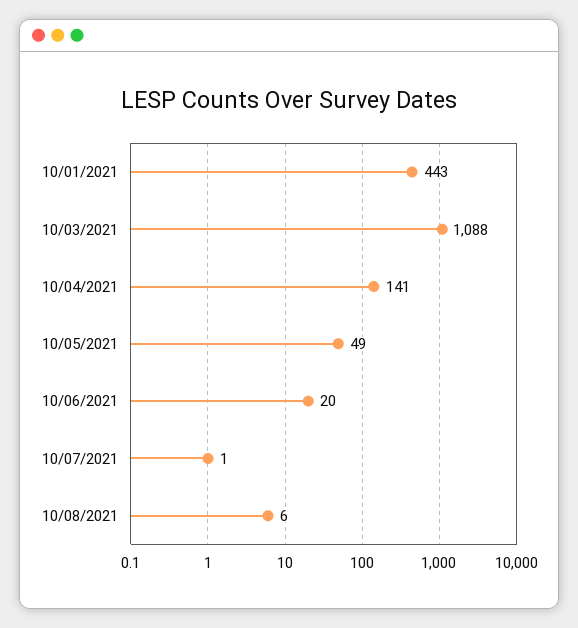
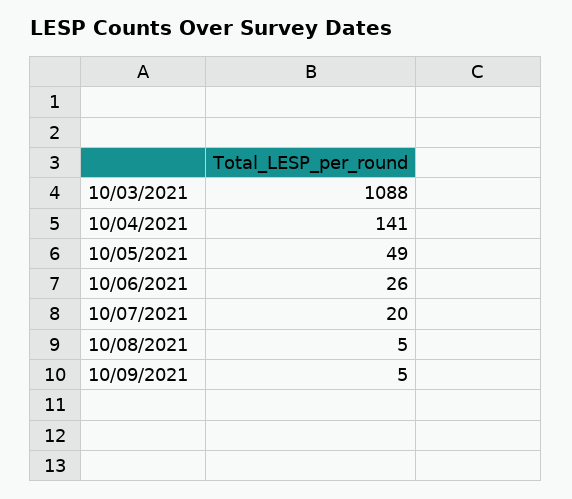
10/01/2021: 443 -> none
10/06/2021: 20 -> 26
10/07/2021: 1 -> 20
10/08/2021: 6 -> 5
10/09/2021: none -> 5

